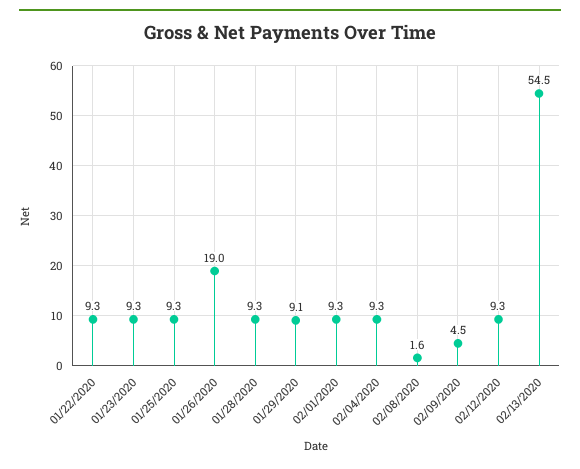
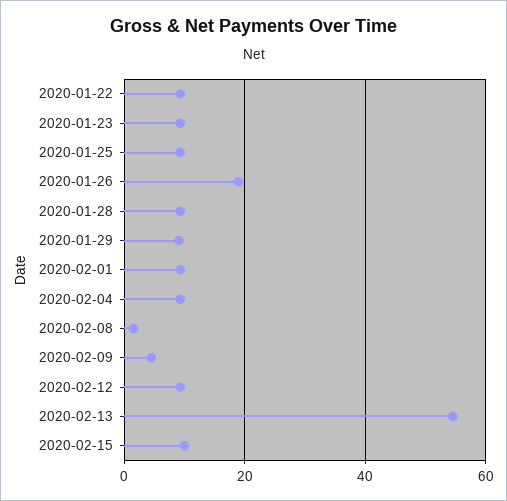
2020-02-15: none -> 10

